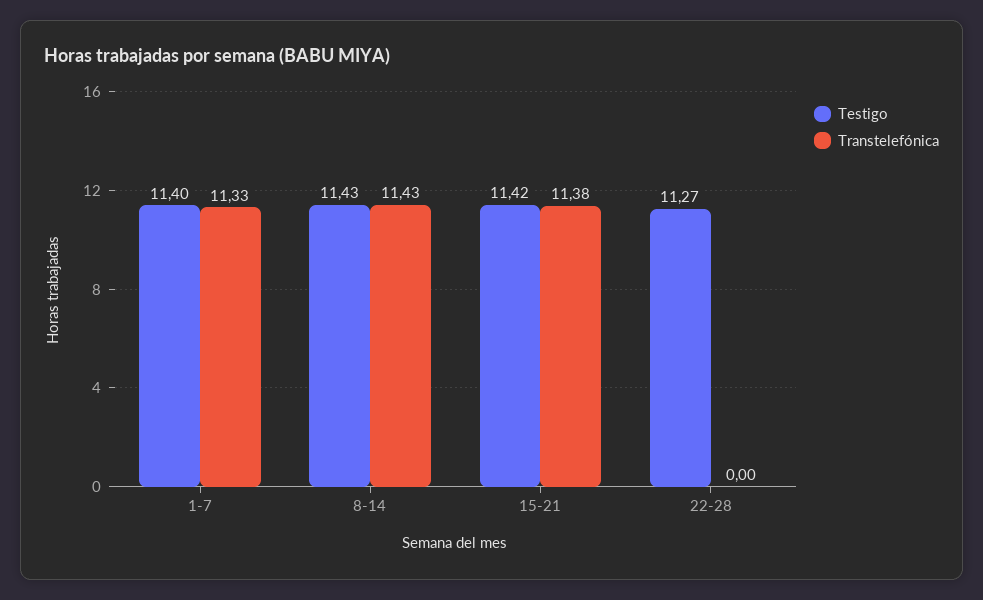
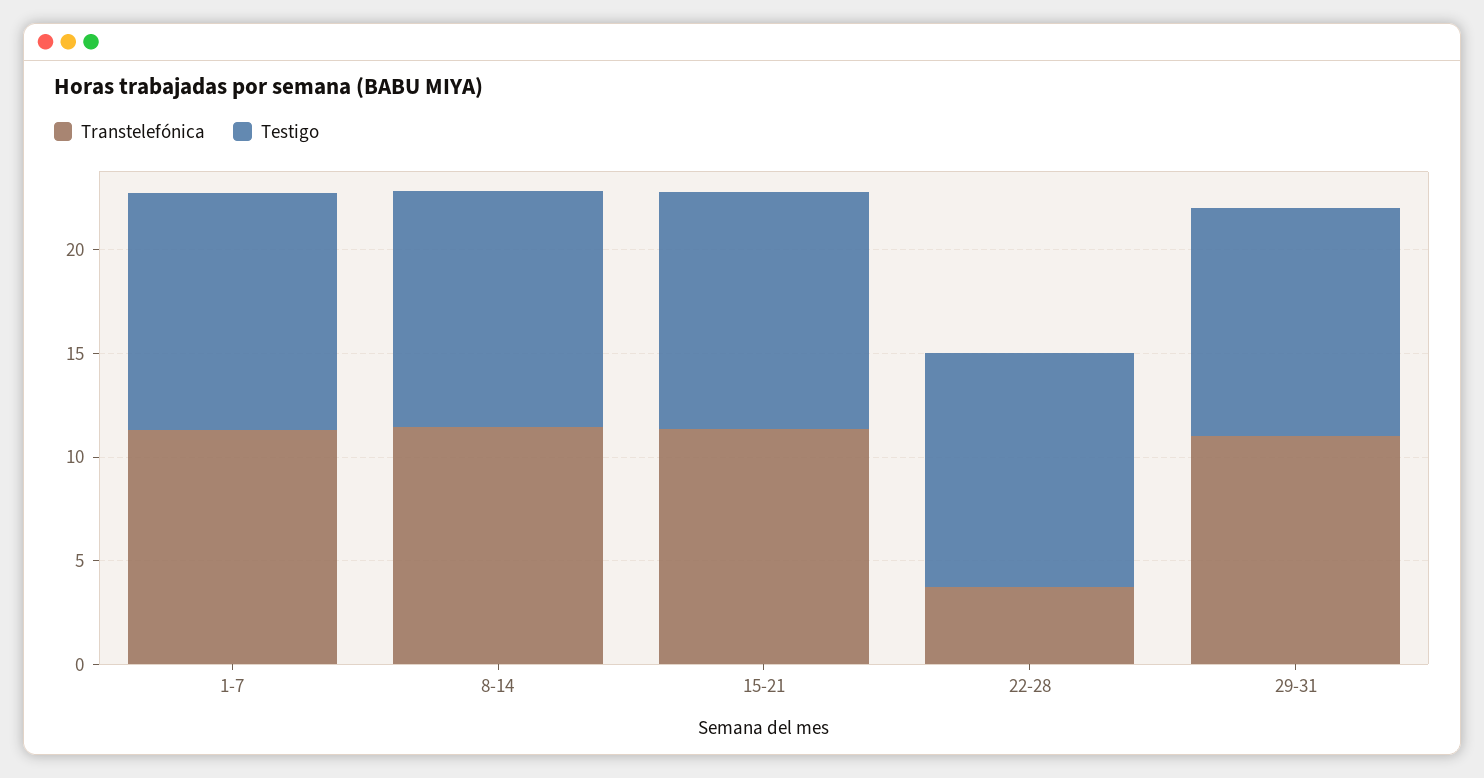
Transtelefónica, 22-28: 0 -> 4
Transtelefónica, 29-31: none -> 11
Testigo, 29-31: none -> 11

